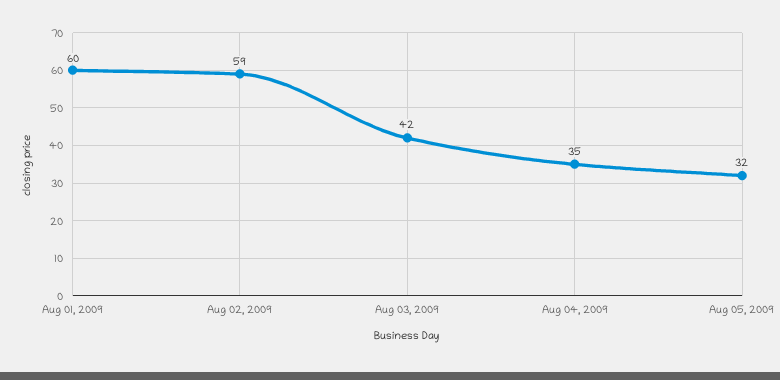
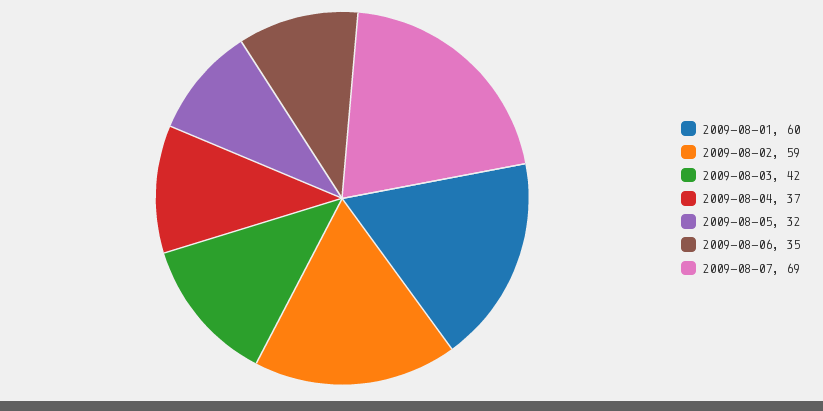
Aug 04, 2009: 35 -> 37
2009-08-06: none -> 35
2009-08-07: none -> 69

